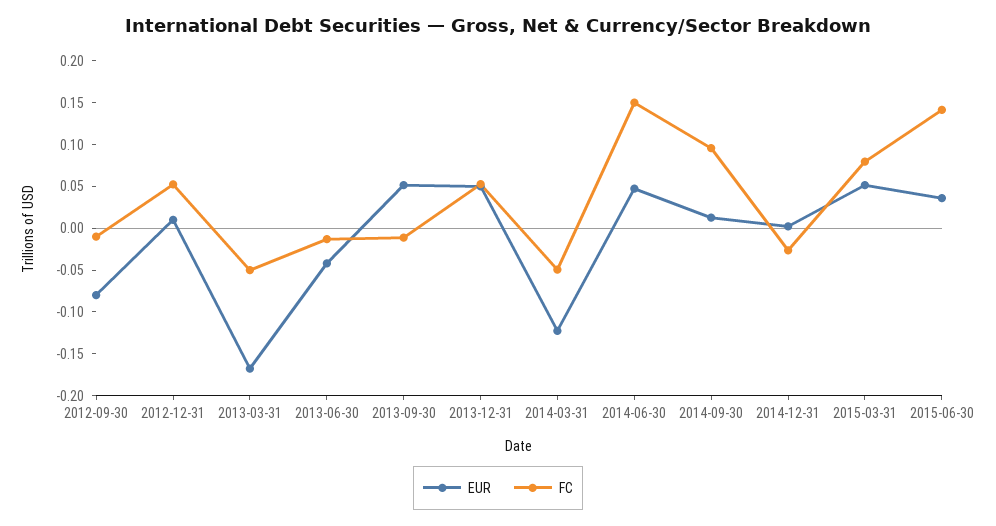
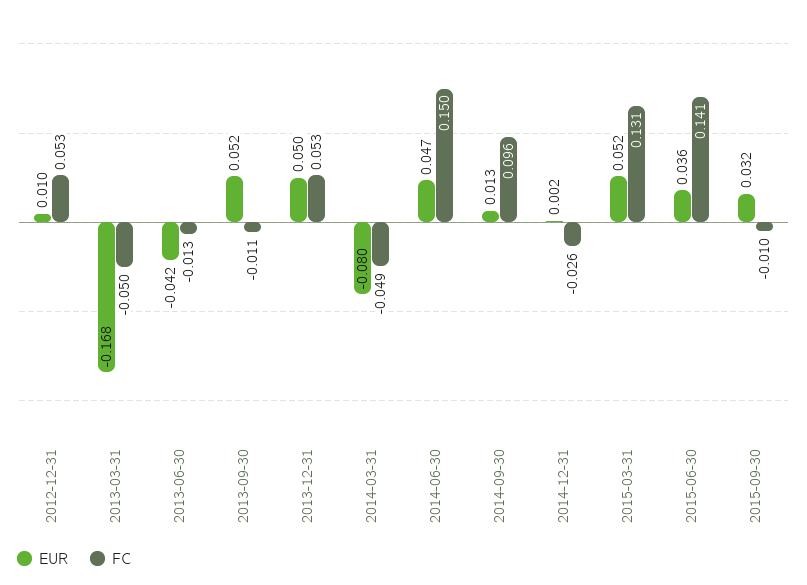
EUR, 2012-09-30: -0.08 -> none
FC, 2012-09-30: -0.01 -> none
EUR, 2014-03-31: -0.12 -> -0.08
FC, 2015-03-31: 0.08 -> 0.131
EUR, 2015-09-30: none -> 0.032
FC, 2015-09-30: none -> -0.01

